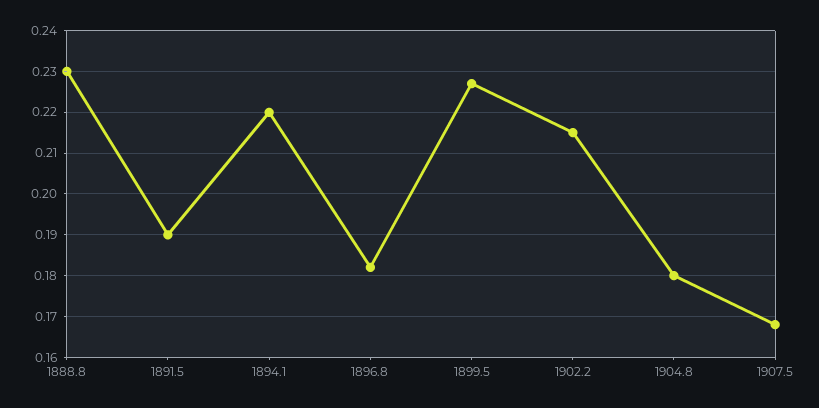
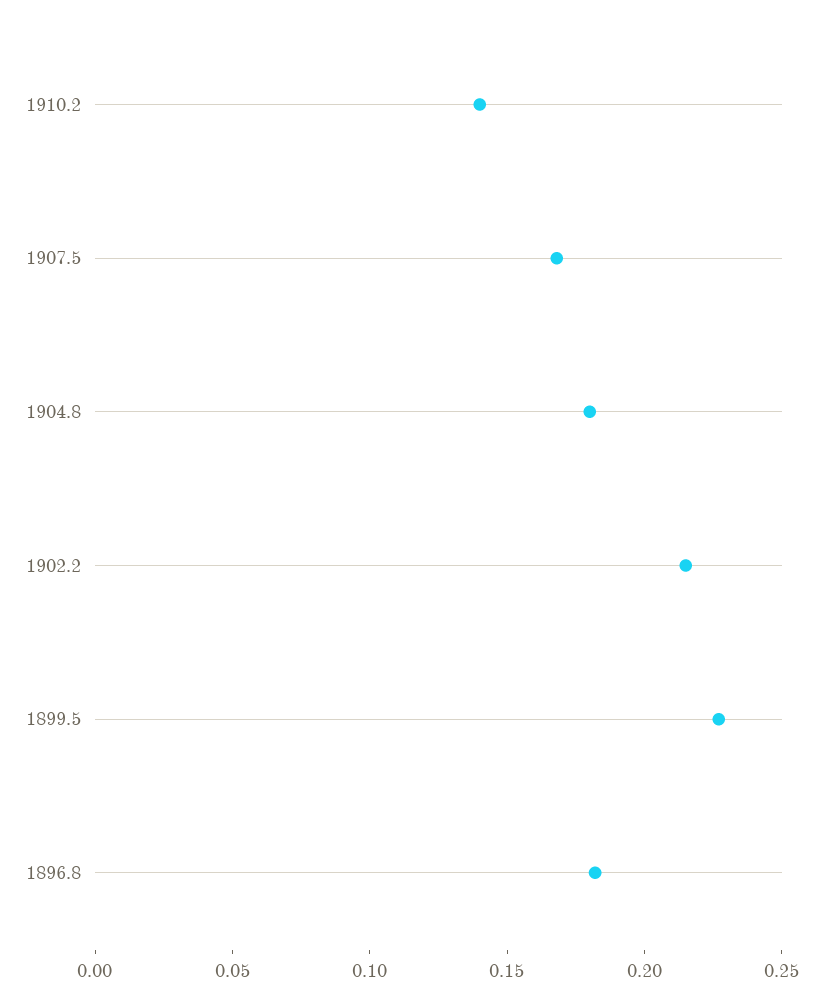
1888.8: 0.23 -> none
1891.5: 0.19 -> none
1894.1: 0.22 -> none
1910.2: none -> 0.14

